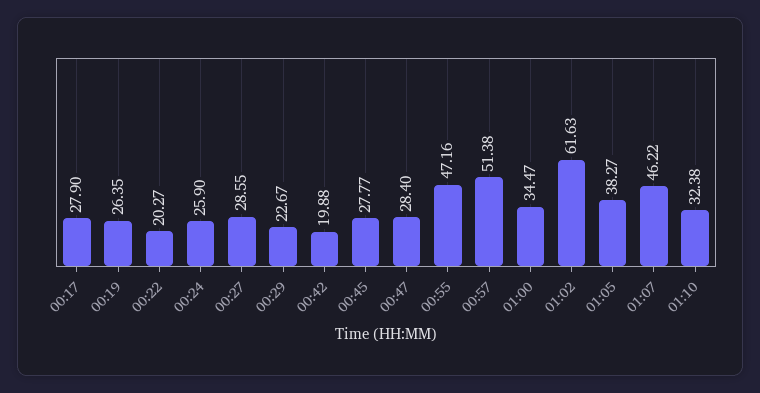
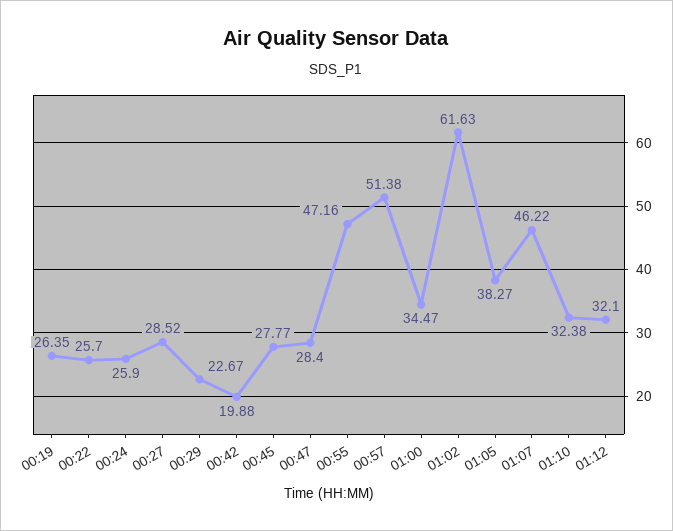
00:17: 27.9 -> none
00:22: 20.27 -> 25.7
00:27: 28.55 -> 28.52
01:12: none -> 32.1

